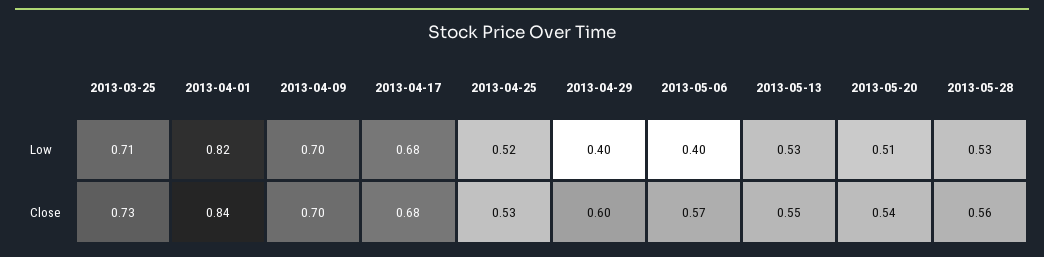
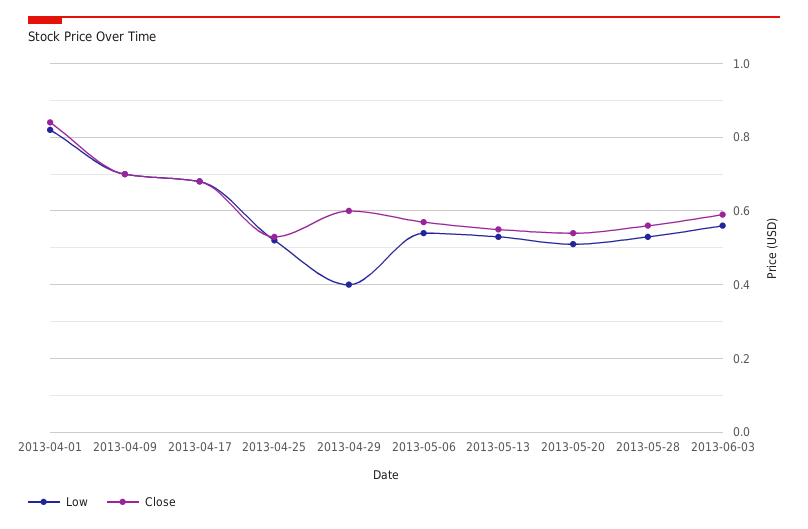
Low, 2013-03-25: 0.71 -> none
Low, 2013-05-06: 0.4 -> 0.55
Close, 2013-03-25: 0.73 -> none
Low, 2013-06-03: none -> 0.55
Close, 2013-06-03: none -> 0.6

